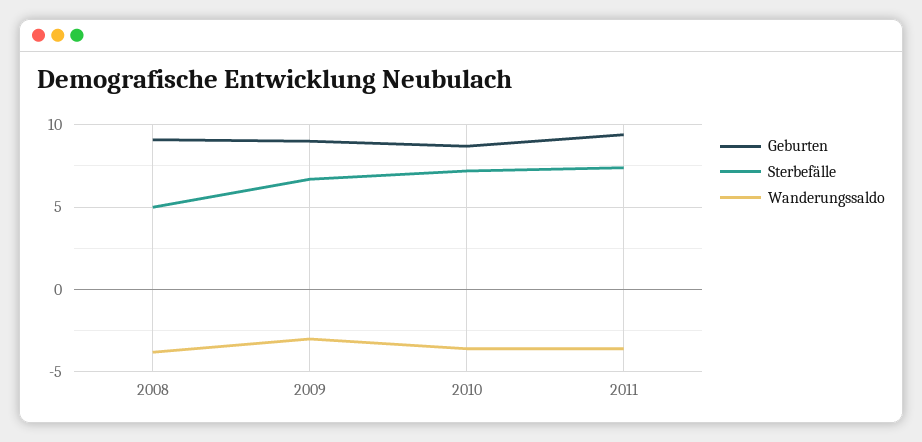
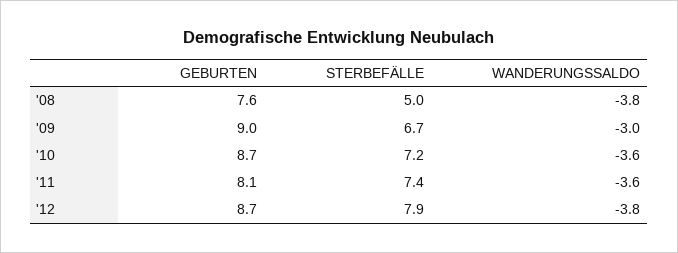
Geburten, 2008: 9 -> 7.6
Geburten, 2011: 9.5 -> 8.1
Geburten, '12: none -> 8.7
Sterbefälle, '12: none -> 7.9
Wanderungssaldo, '12: none -> -3.8

